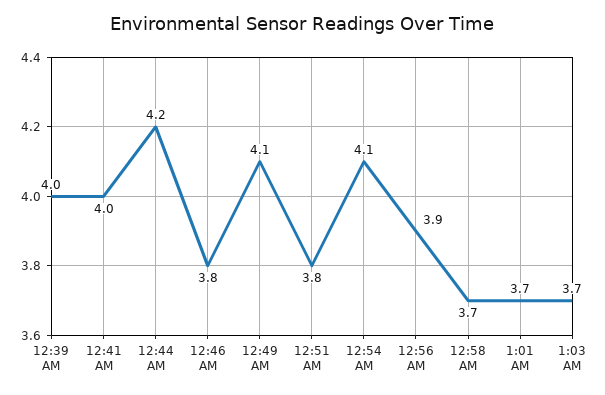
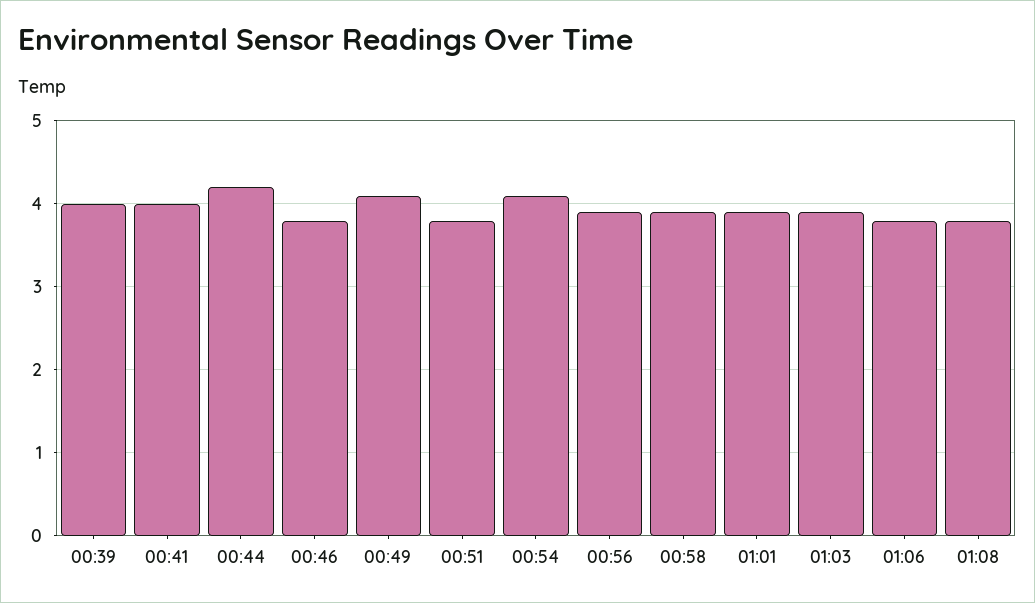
12:58 AM: 3.7 -> 3.9
1:01 AM: 3.7 -> 3.9
1:03 AM: 3.7 -> 3.9
01:06: none -> 3.8
01:08: none -> 3.8

